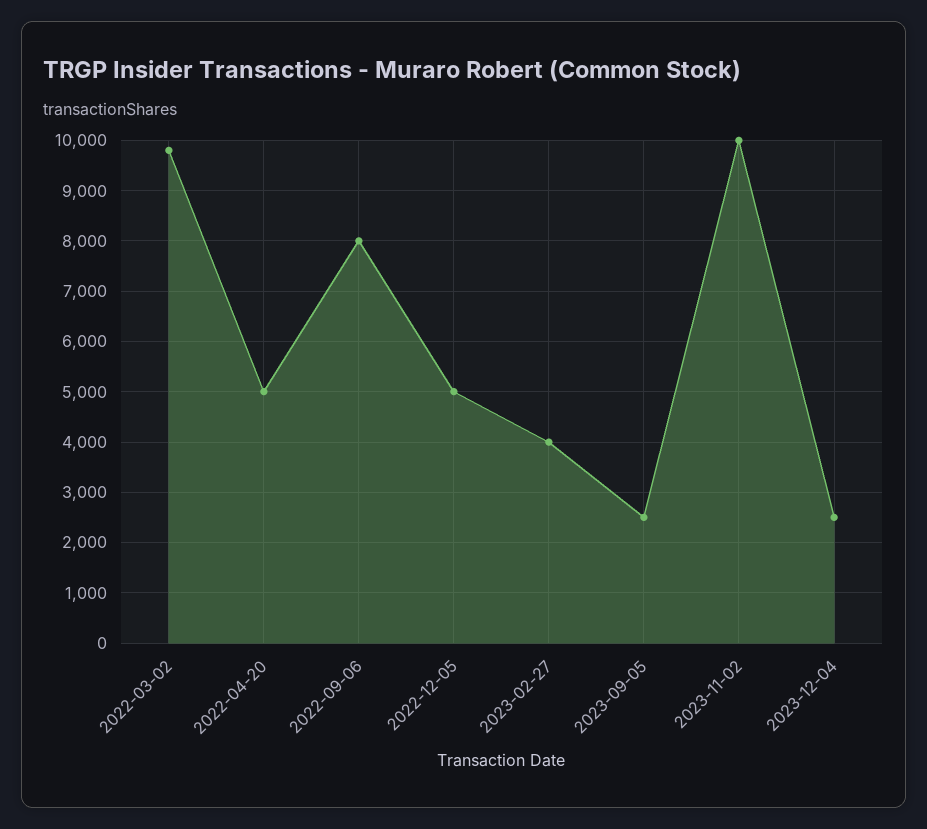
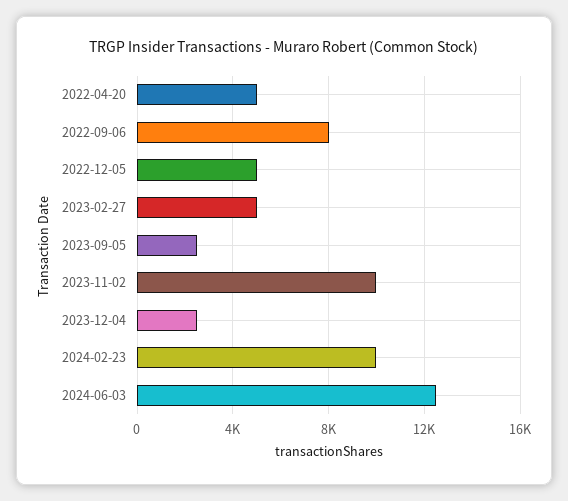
2022-03-02: 9800 -> none
2023-02-27: 4000 -> 5000
2024-02-23: none -> 10000
2024-06-03: none -> 12500

